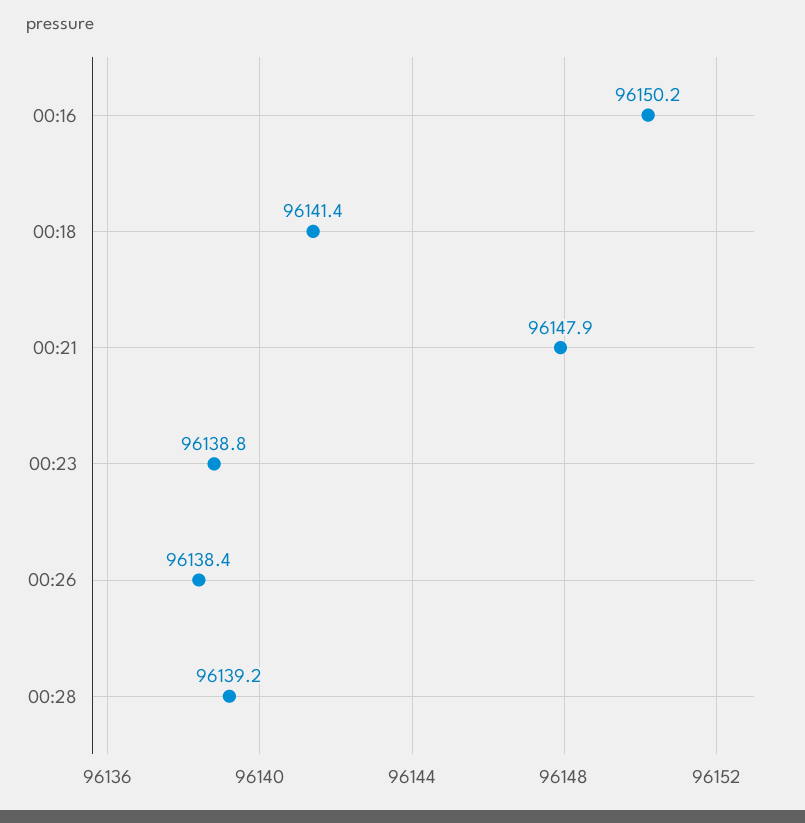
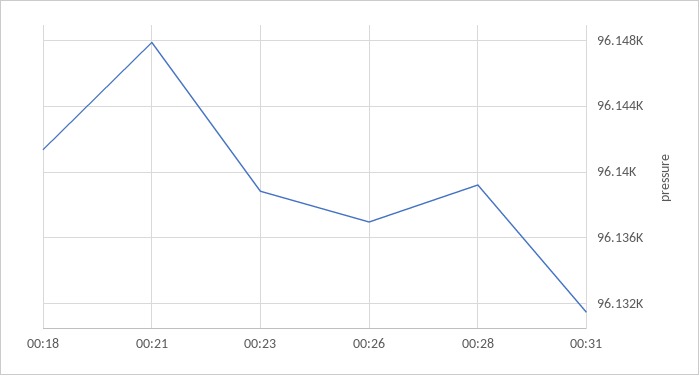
00:16: 96150.2 -> none
00:26: 96138.4 -> 96137
00:31: none -> 96131.5

